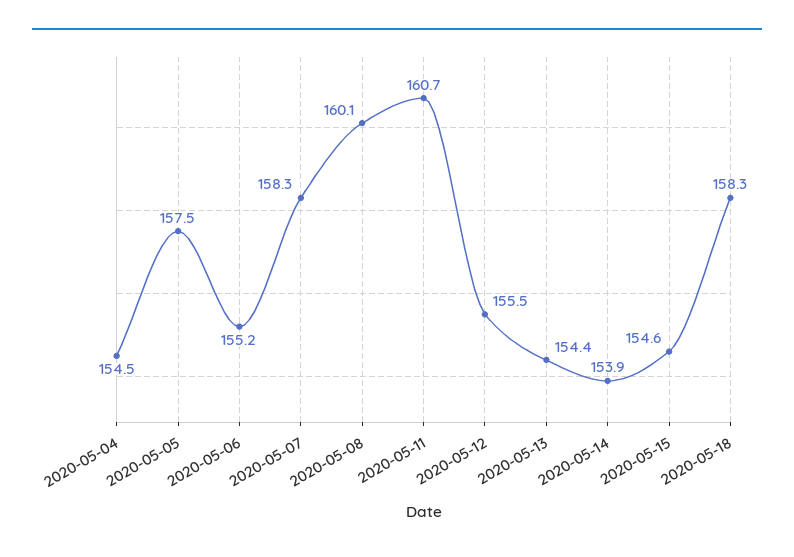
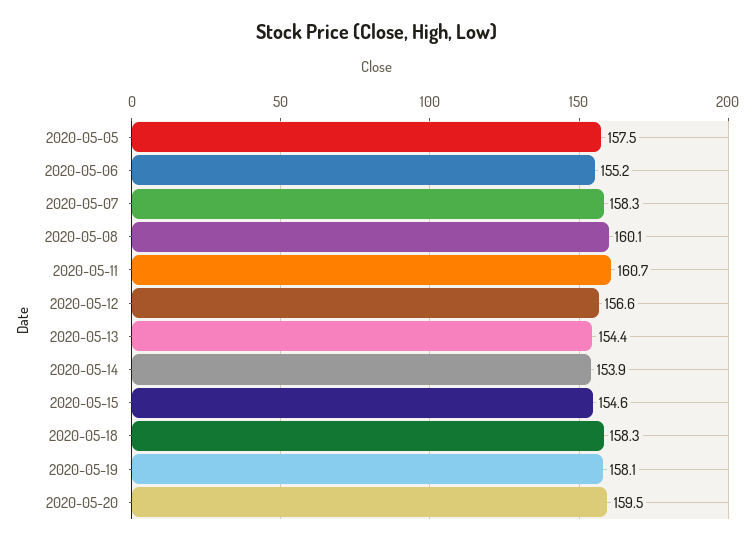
2020-05-04: 154.5 -> none
2020-05-12: 155.5 -> 156.6
2020-05-19: none -> 158.1
2020-05-20: none -> 159.5

